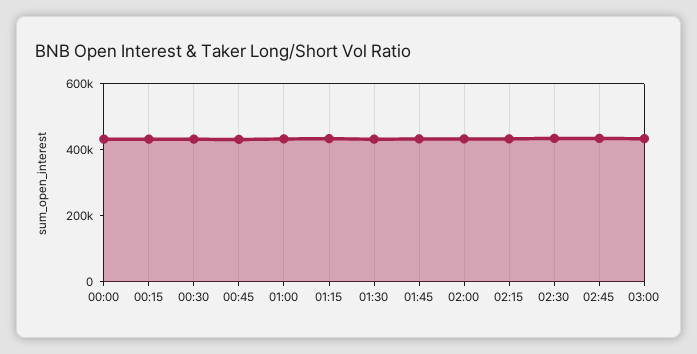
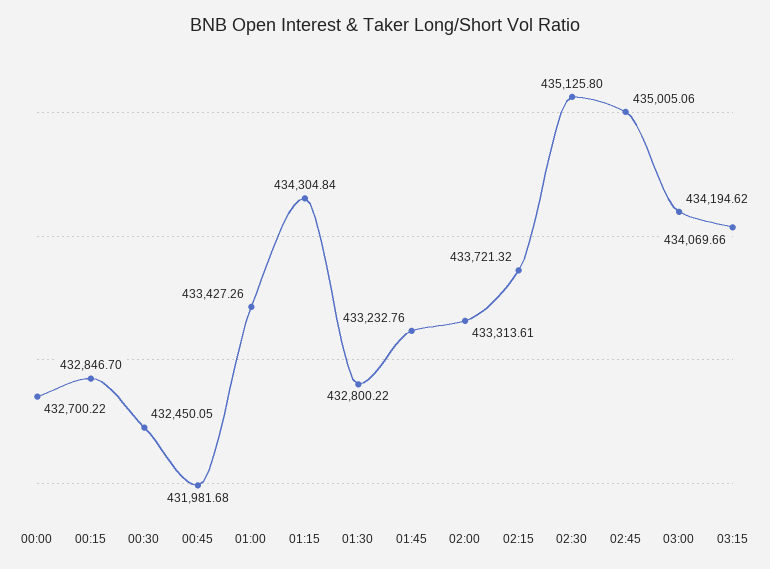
03:15: none -> 434069.66

